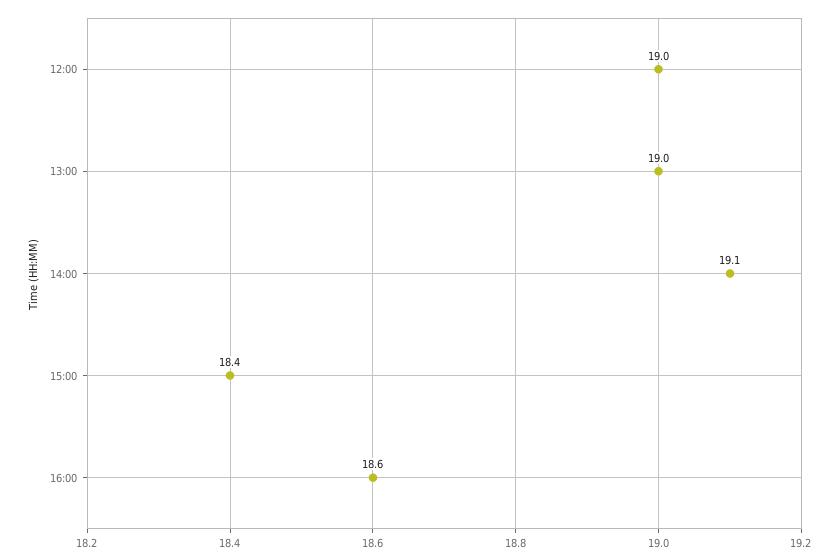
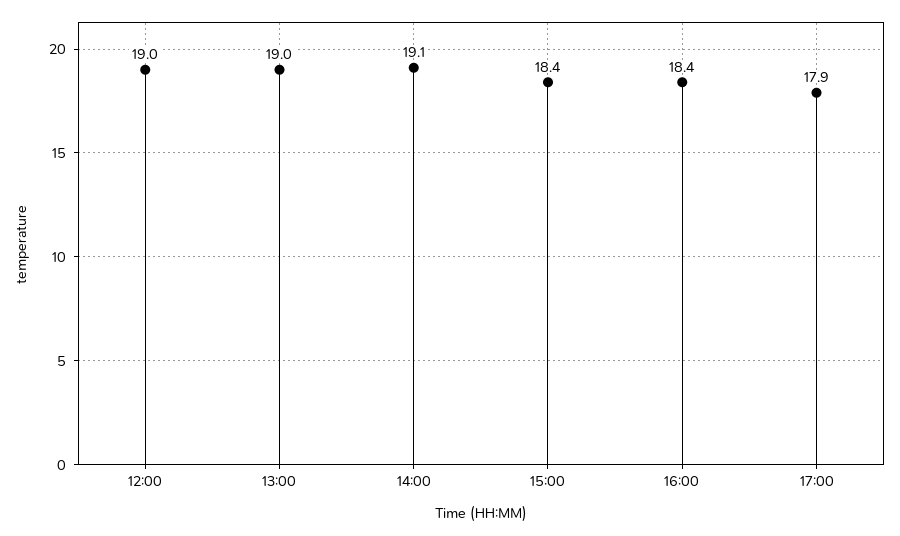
16:00: 18.6 -> 18.4
17:00: none -> 17.9

